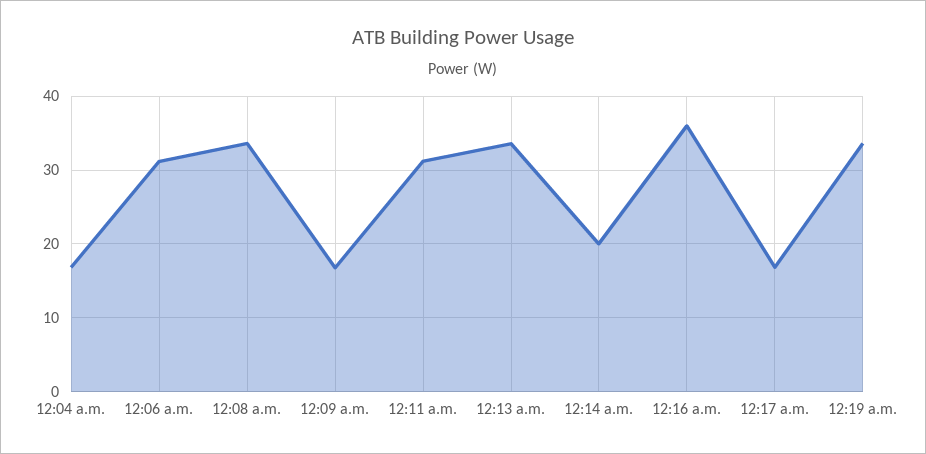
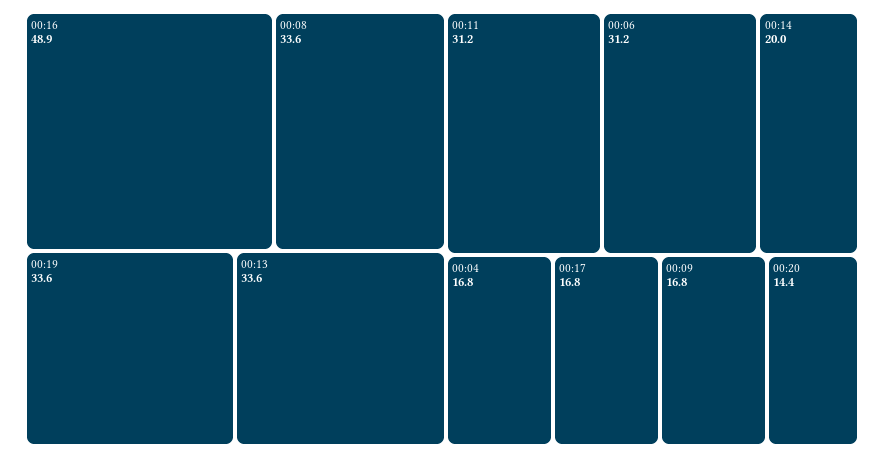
12:16 a.m.: 36 -> 48.9
00:20: none -> 14.4

